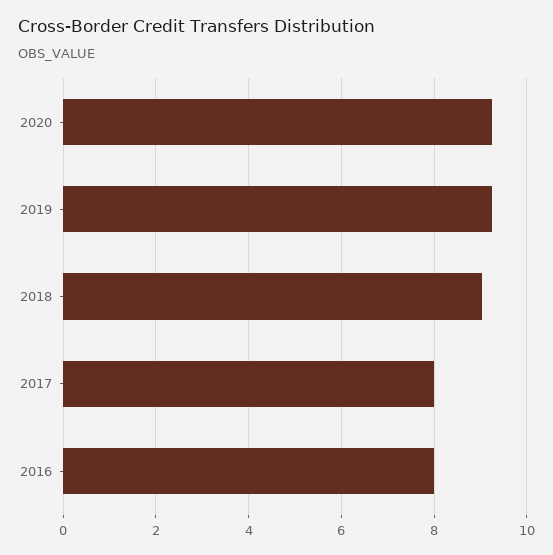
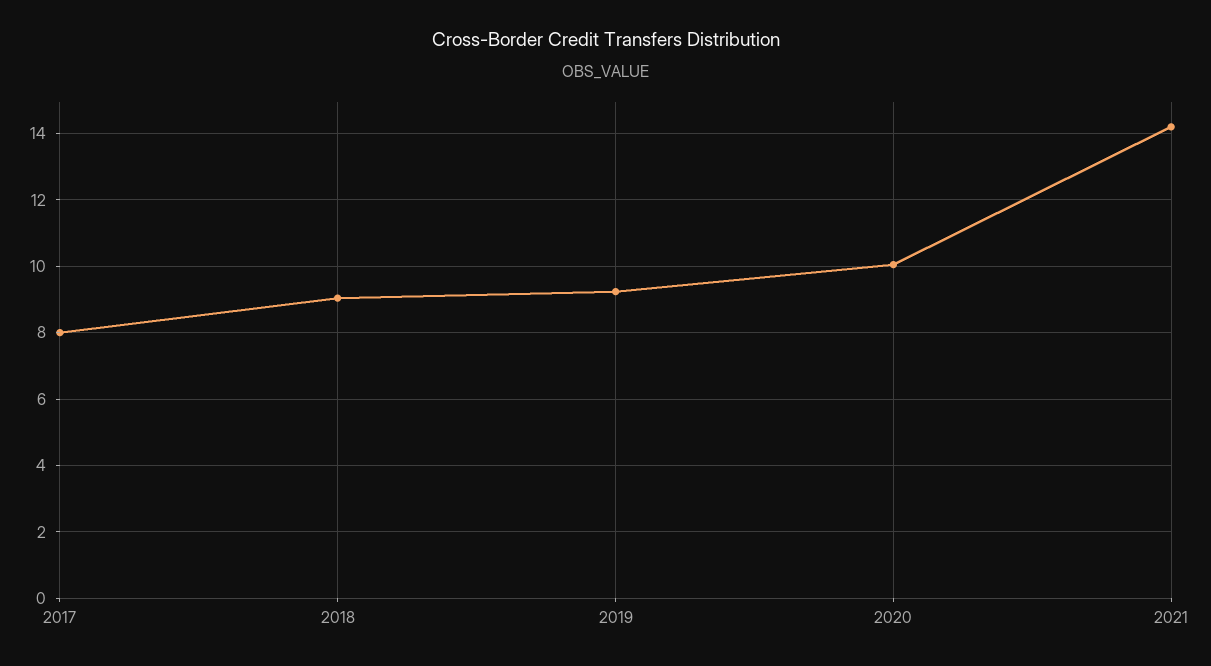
2020: 9.2 -> 10
2016: 8 -> none
2021: none -> 14.2

